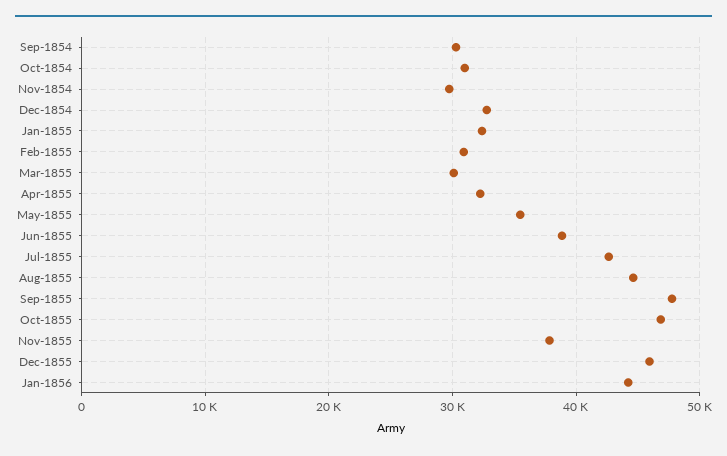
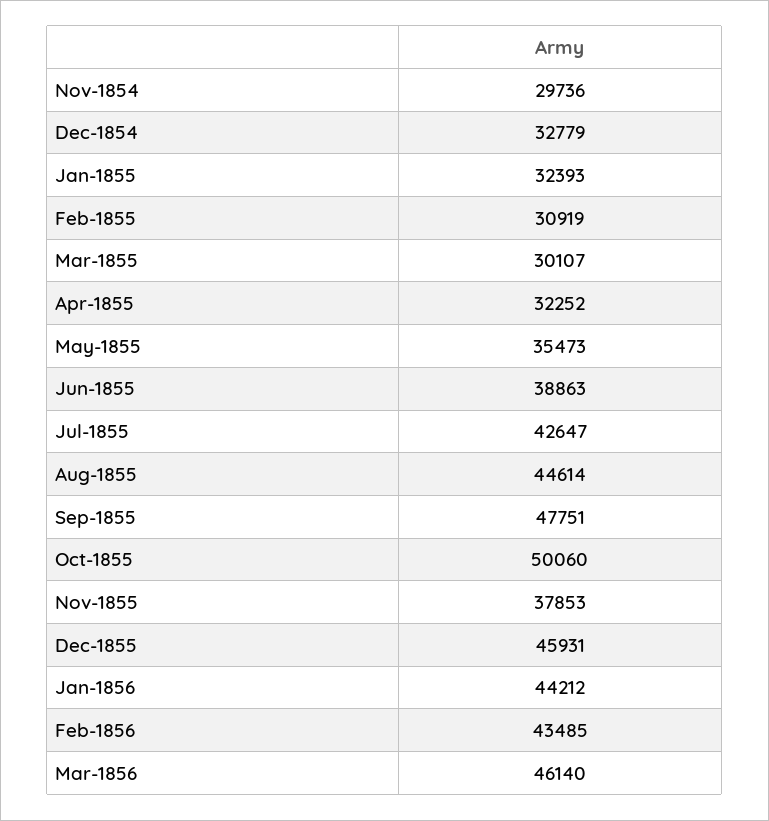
Sep-1854: 30000 -> none
Oct-1854: 31000 -> none
Oct-1855: 47000 -> 50060
Feb-1856: none -> 43485
Mar-1856: none -> 46140

